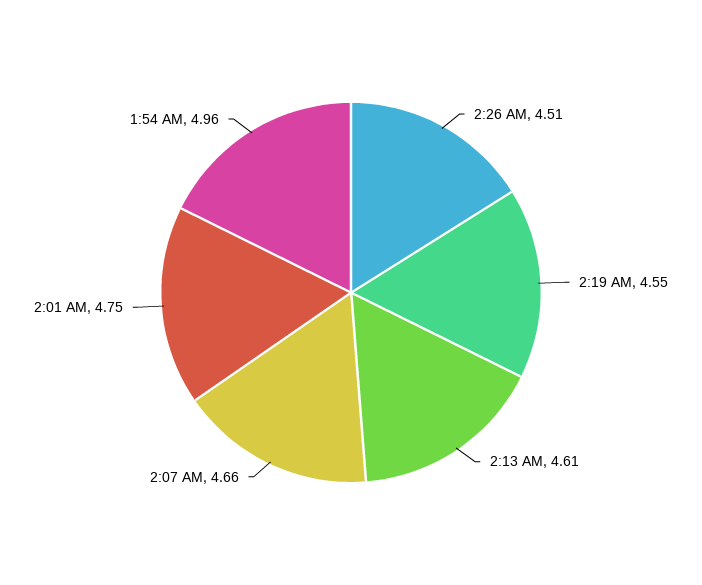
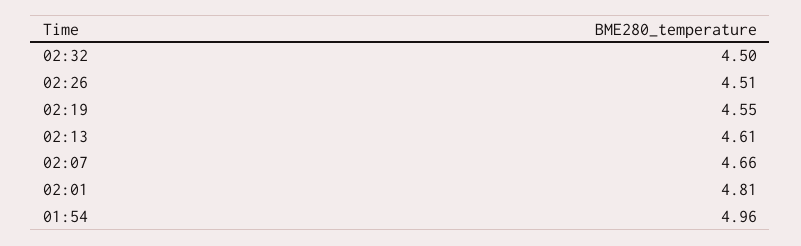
2:01 AM: 4.75 -> 4.81
02:32: none -> 4.5

